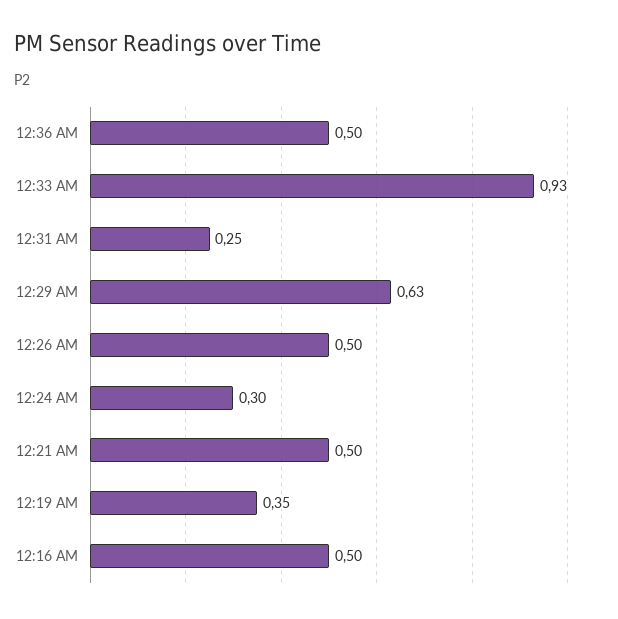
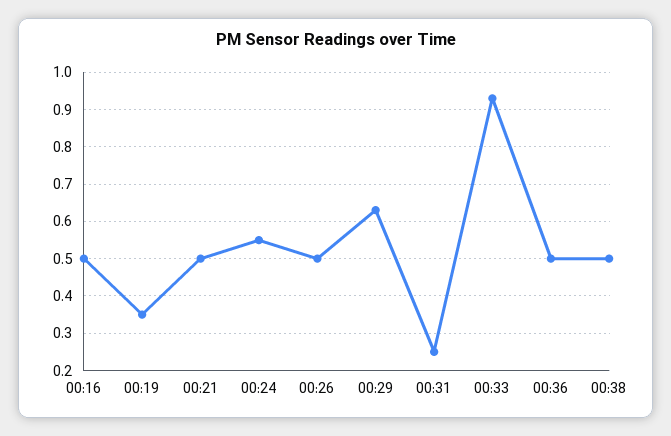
12:24 AM: 0.3 -> 0.55
00:38: none -> 0.5

